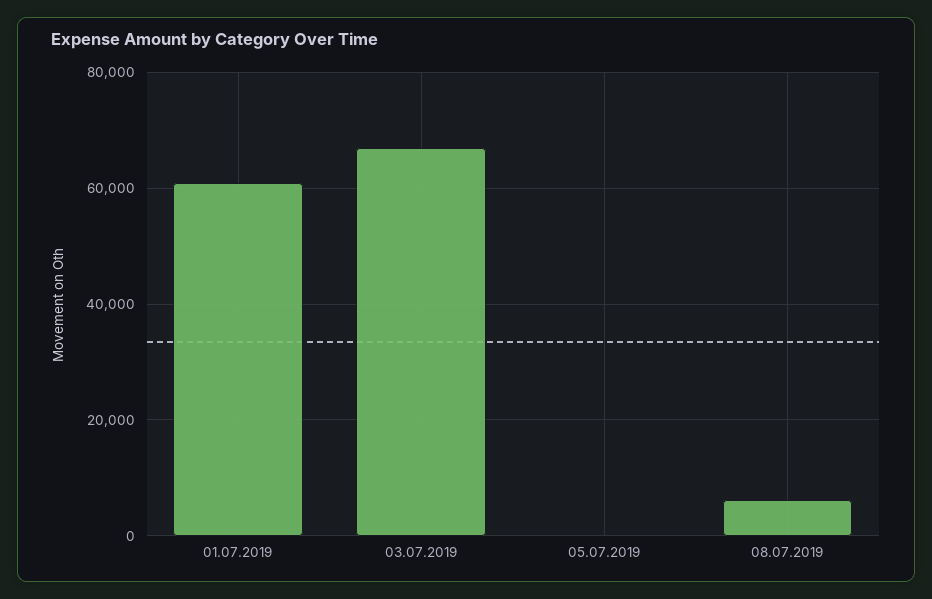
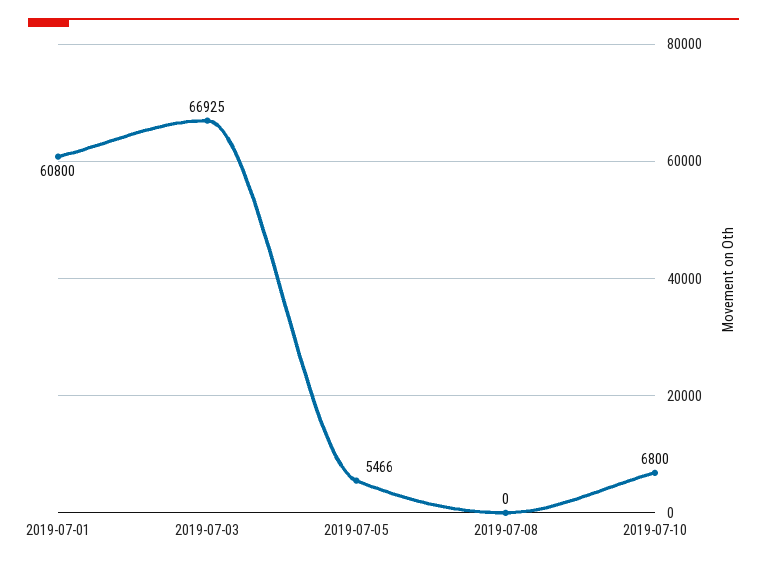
05.07.2019: 0 -> 5466
08.07.2019: 6000 -> 0
2019-07-10: none -> 6800

